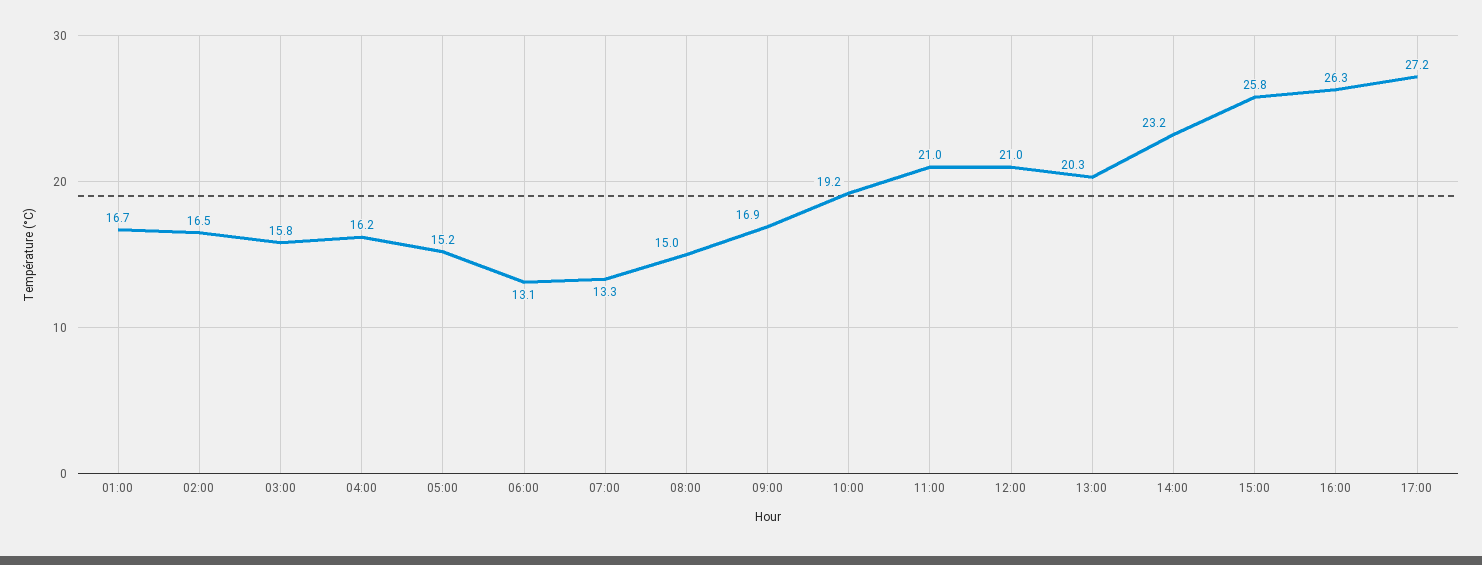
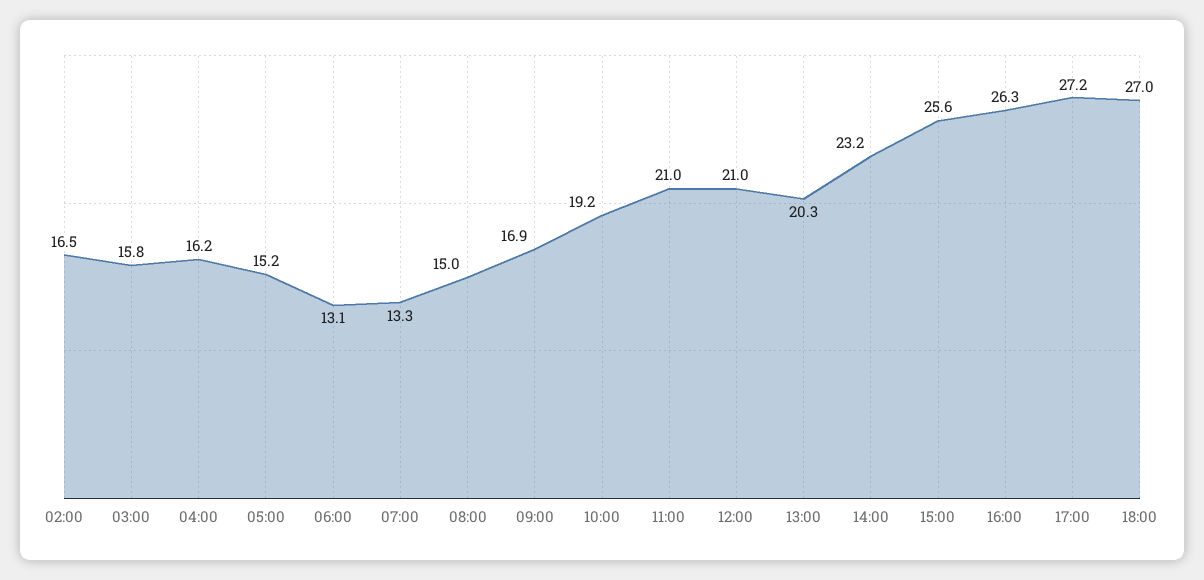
01:00: 16.7 -> none
15:00: 25.8 -> 25.6
18:00: none -> 27

